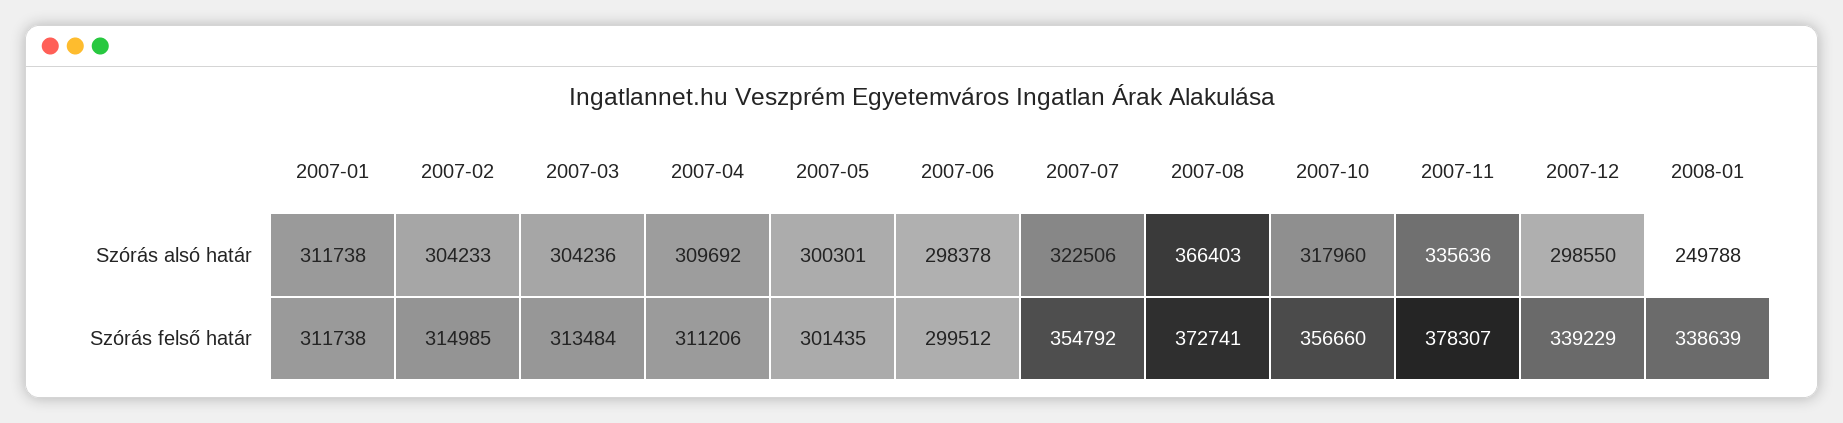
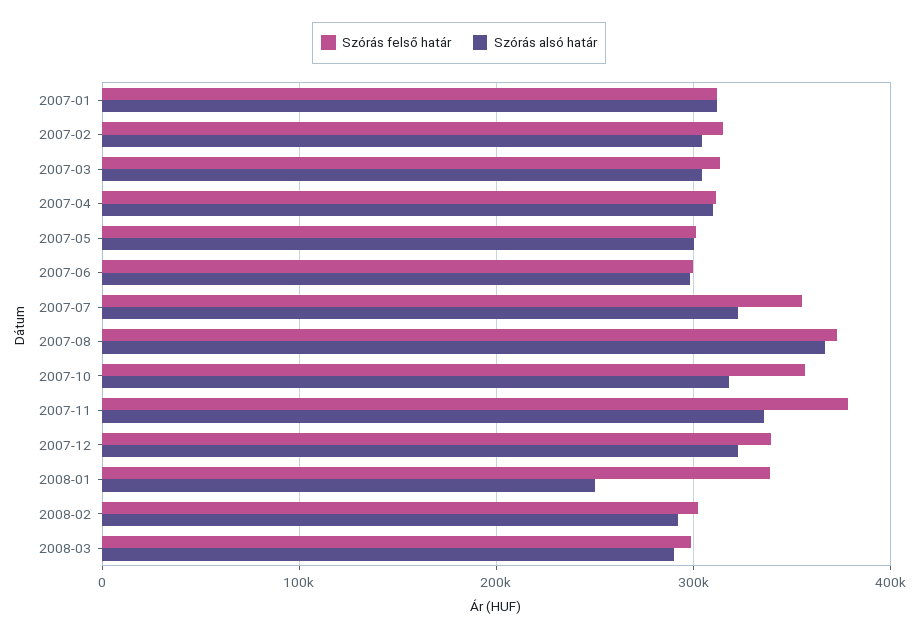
Szórás alsó határ, 2007-12: 298550 -> 320000
Szórás felső határ, 2008-02: none -> 300000
Szórás alsó határ, 2008-02: none -> 290000
Szórás felső határ, 2008-03: none -> 300000
Szórás alsó határ, 2008-03: none -> 290000

